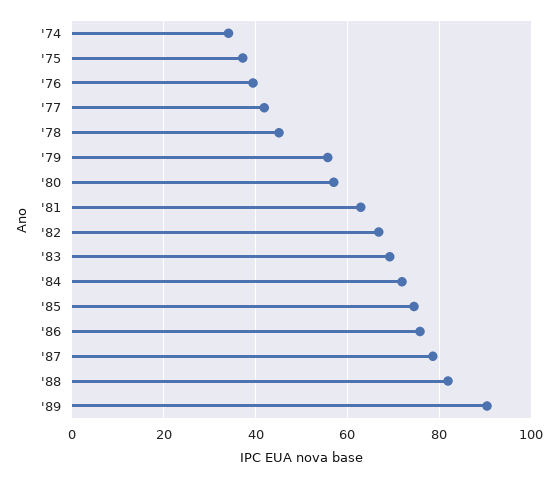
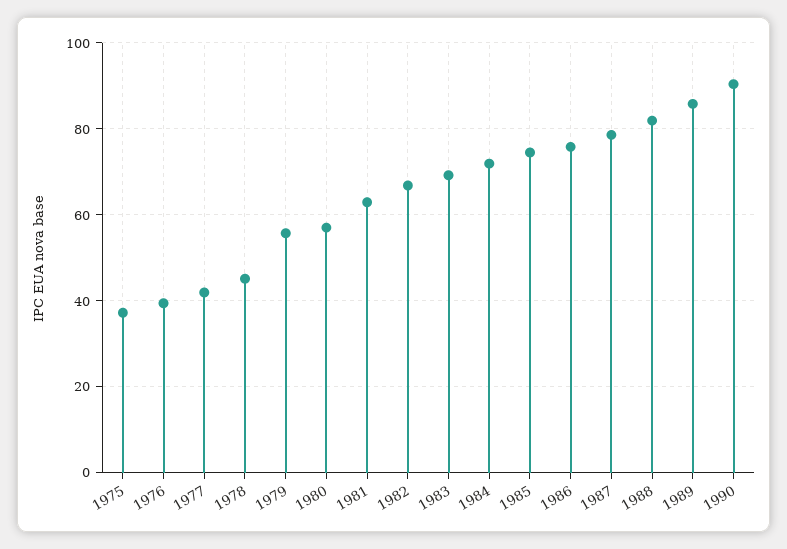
'74: 34 -> none
'89: 90 -> 86
1990: none -> 90

